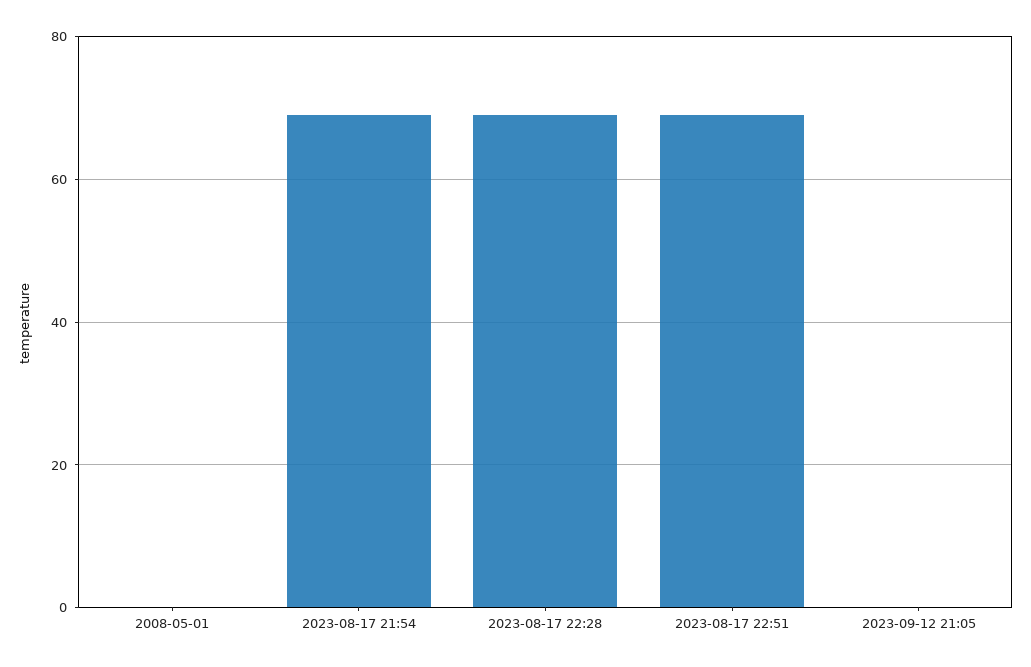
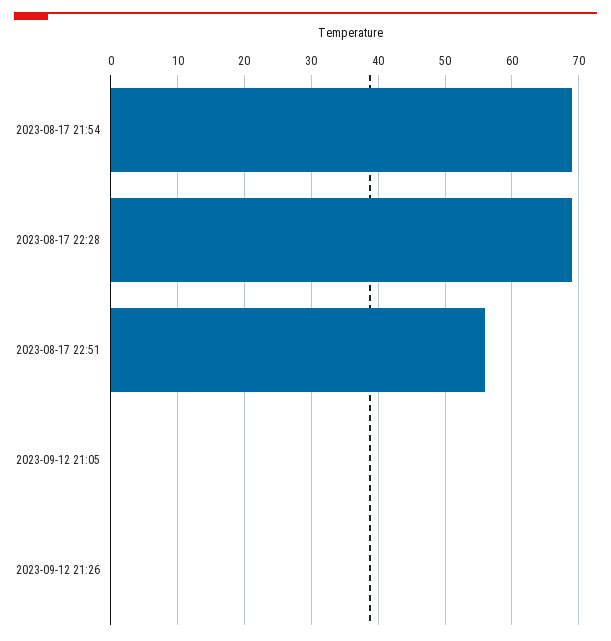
2008-05-01: 0 -> none
2023-08-17 22:51: 70 -> 56
2023-09-12 21:26: none -> 0

